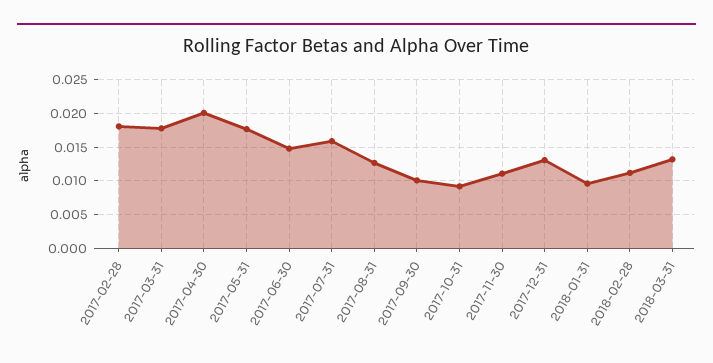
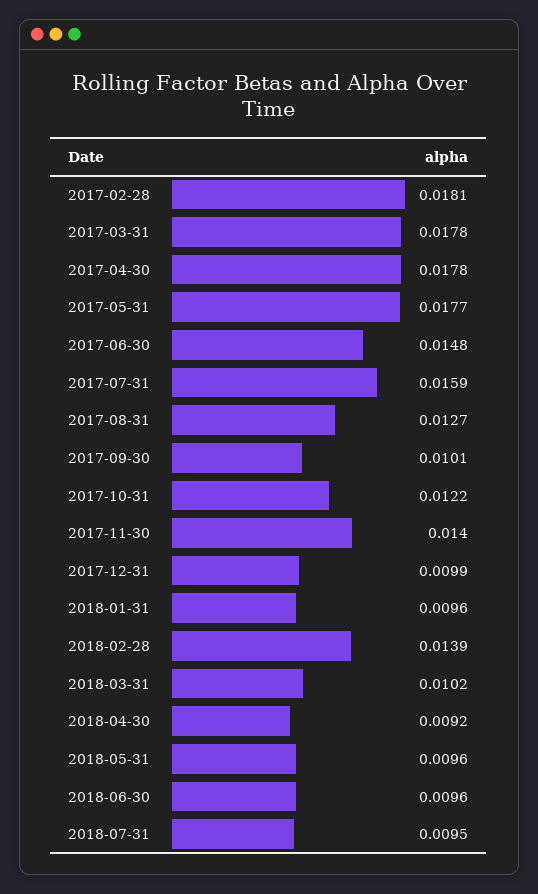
2017-04-30: 0.02 -> 0.0178
2017-10-31: 0.009 -> 0.0122
2017-11-30: 0.011 -> 0.014
2017-12-31: 0.013 -> 0.0099
2018-02-28: 0.011 -> 0.0139
2018-03-31: 0.013 -> 0.0102
2018-04-30: none -> 0.0092
2018-05-31: none -> 0.0096
2018-06-30: none -> 0.0096
2018-07-31: none -> 0.0095

